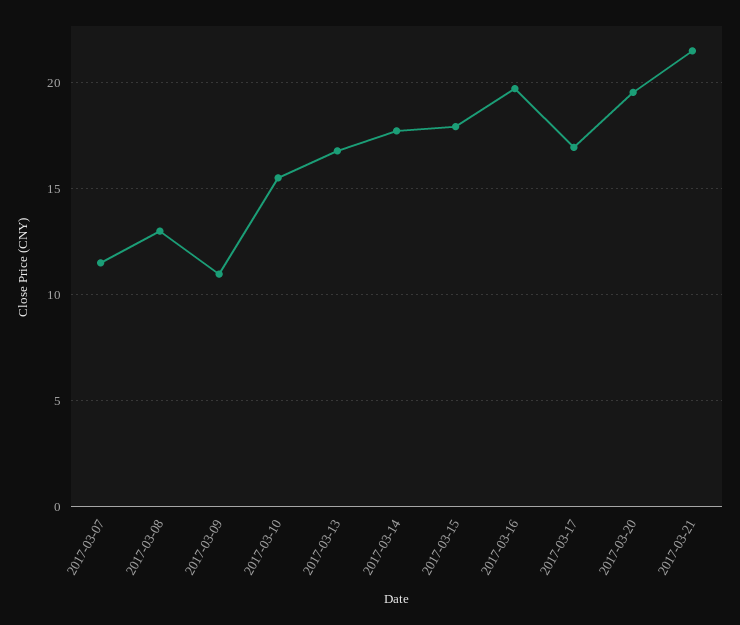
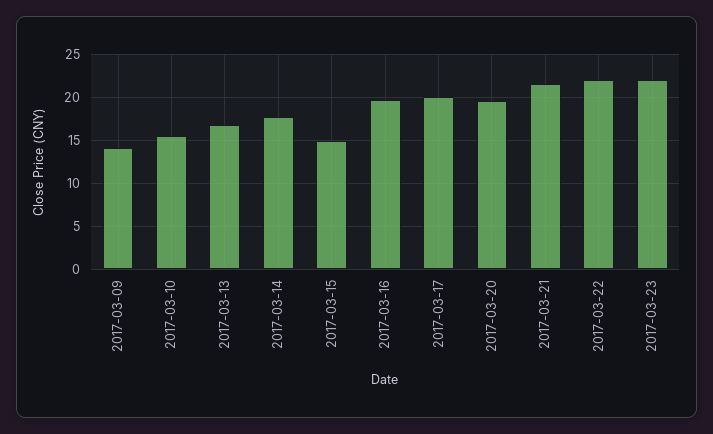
2017-03-07: 11.5 -> none
2017-03-08: 13 -> none
2017-03-09: 11 -> 14
2017-03-15: 18 -> 15
2017-03-17: 17 -> 20
2017-03-22: none -> 22
2017-03-23: none -> 22

